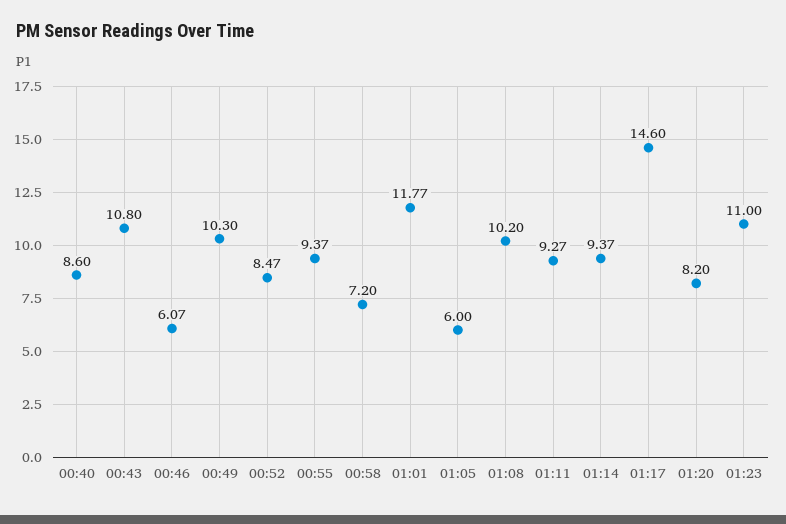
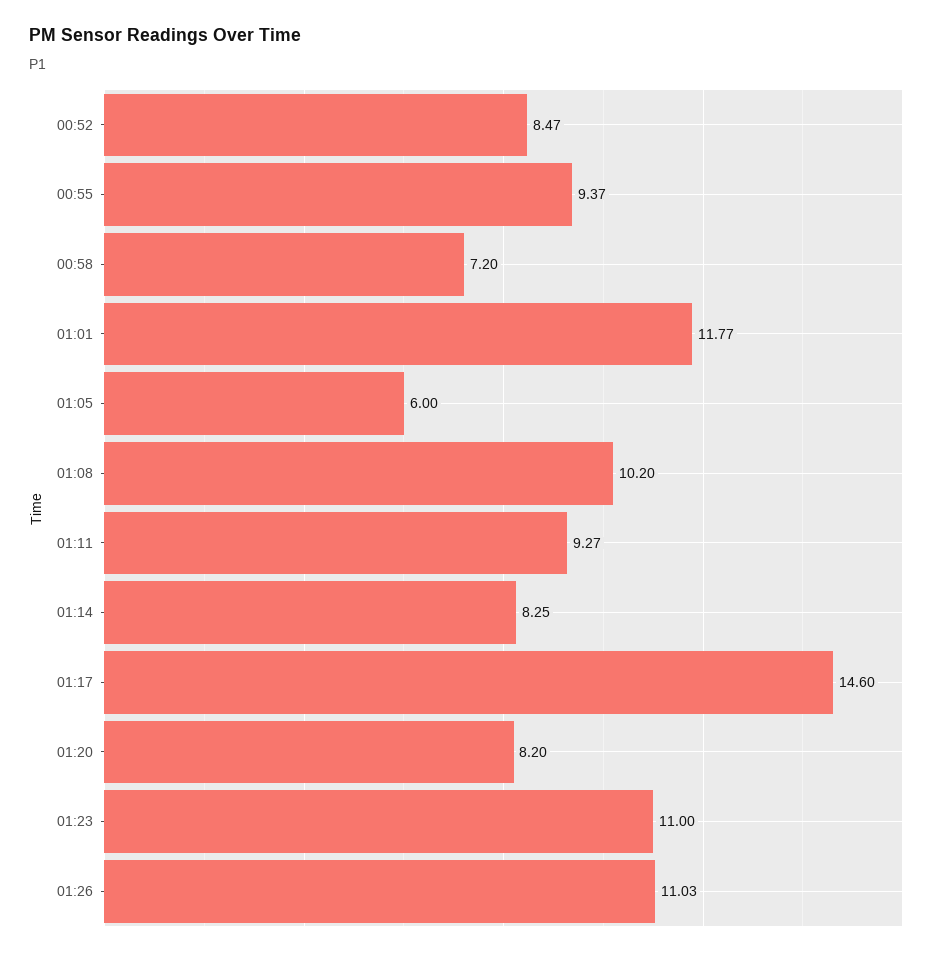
00:40: 8.6 -> none
00:43: 10.8 -> none
00:46: 6.07 -> none
00:49: 10.3 -> none
01:14: 9.37 -> 8.25
01:26: none -> 11.03

